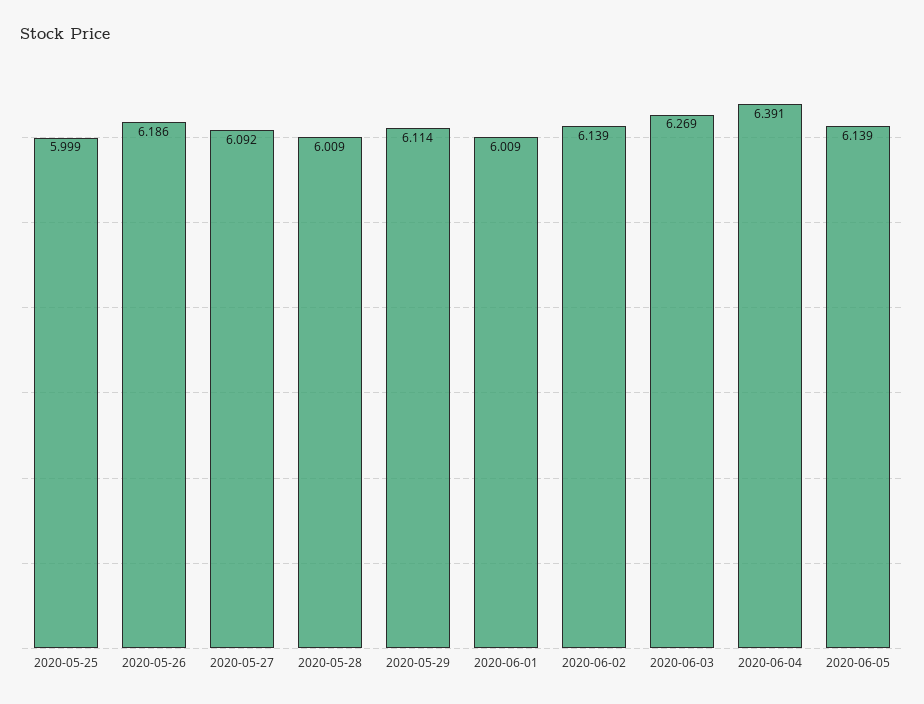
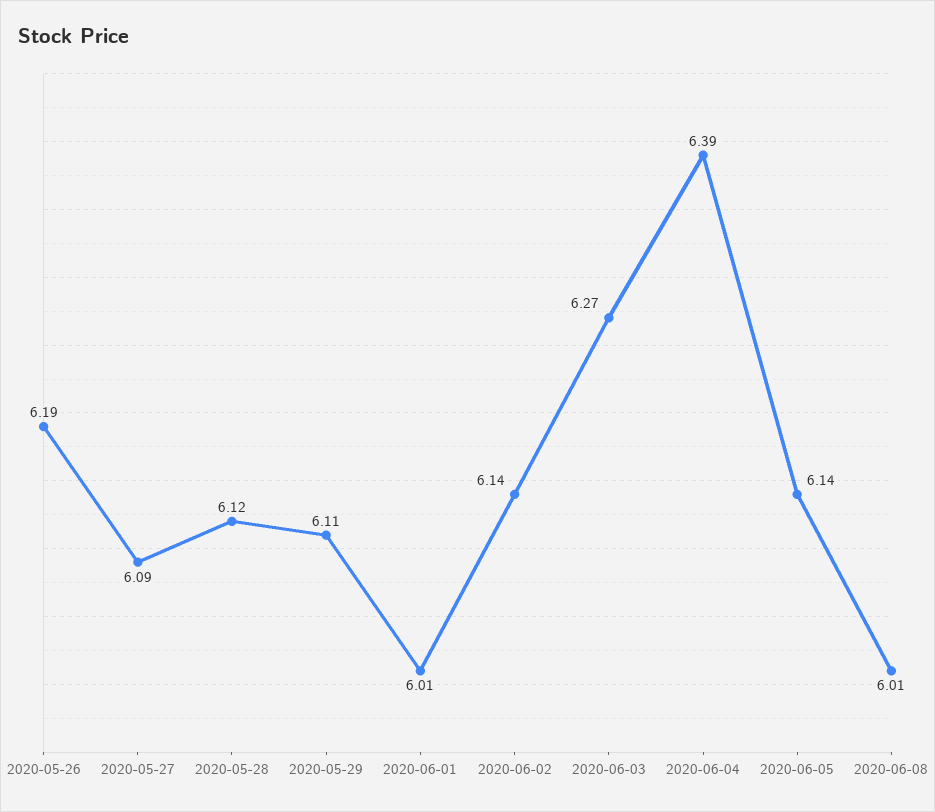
2020-05-25: 5.999 -> none
2020-05-28: 6.009 -> 6.12
2020-06-08: none -> 6.01

